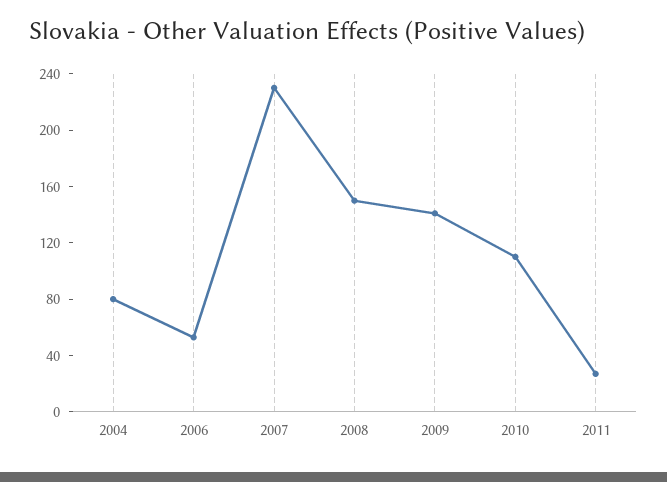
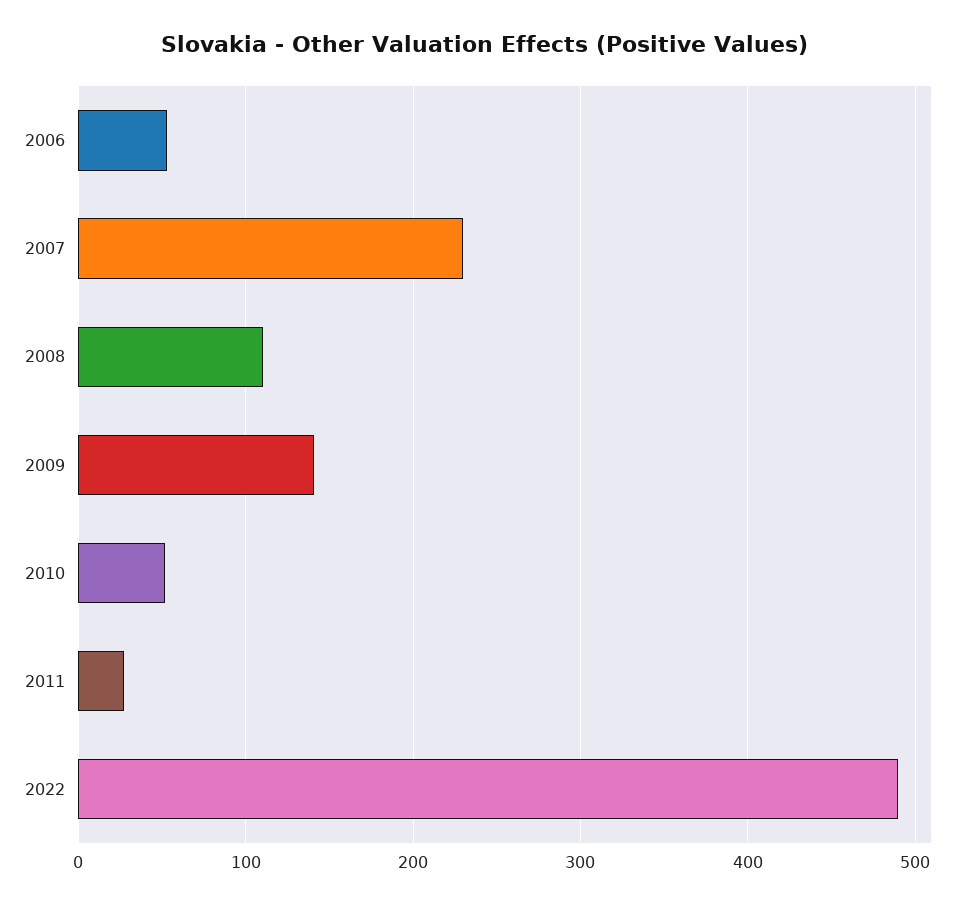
2004: 80 -> none
2008: 150 -> 110
2010: 110 -> 50
2022: none -> 490

